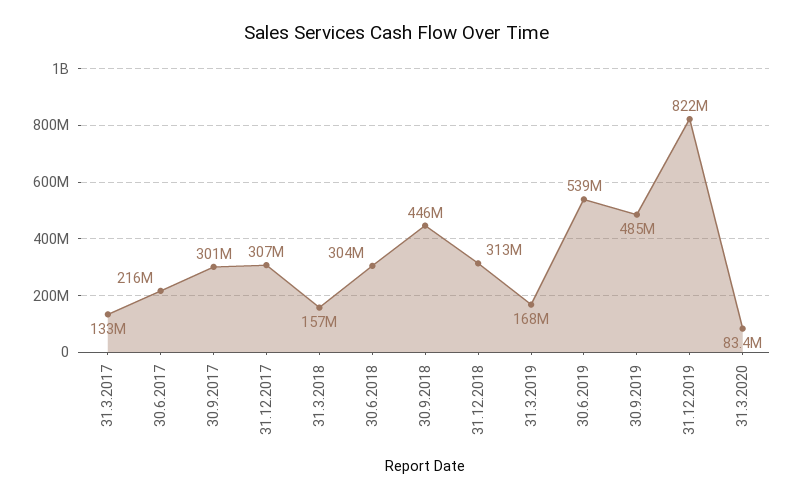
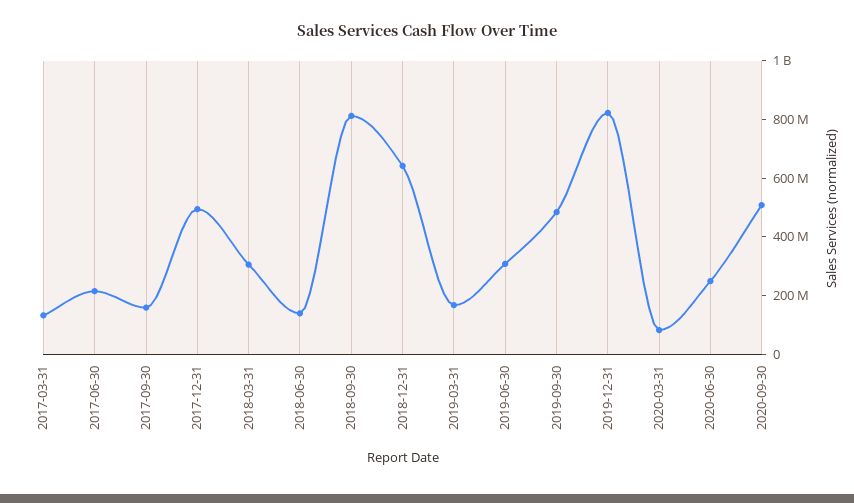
30.9.2017: 301000000 -> 150000000
31.12.2017: 307000000 -> 500000000
31.3.2018: 157000000 -> 300000000
30.6.2018: 304000000 -> 150000000
30.9.2018: 446000000 -> 800000000
31.12.2018: 313000000 -> 650000000
30.6.2019: 539000000 -> 300000000
2020-06-30: none -> 250000000
2020-09-30: none -> 500000000

